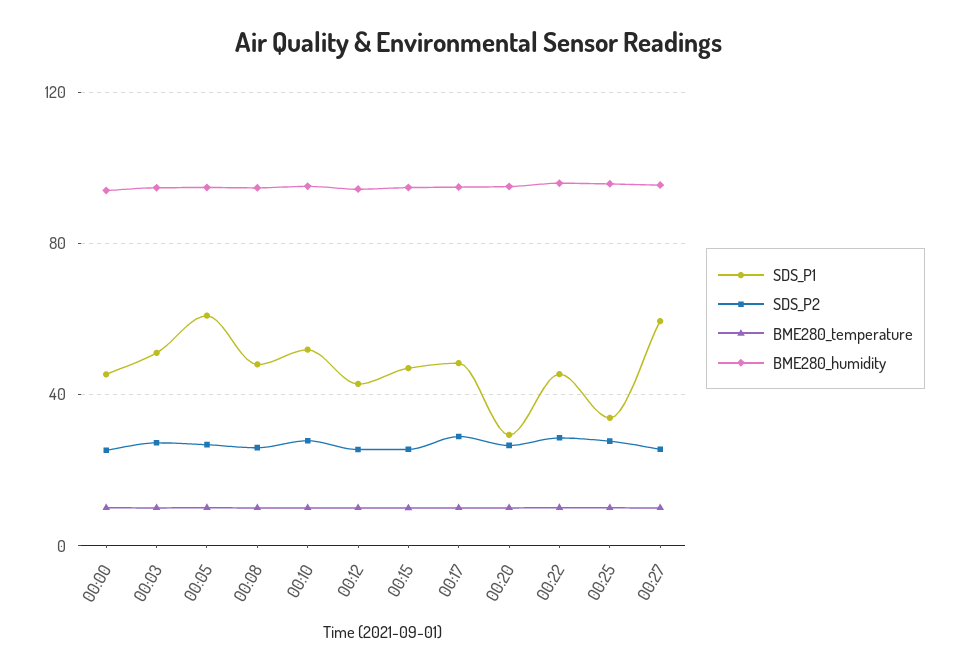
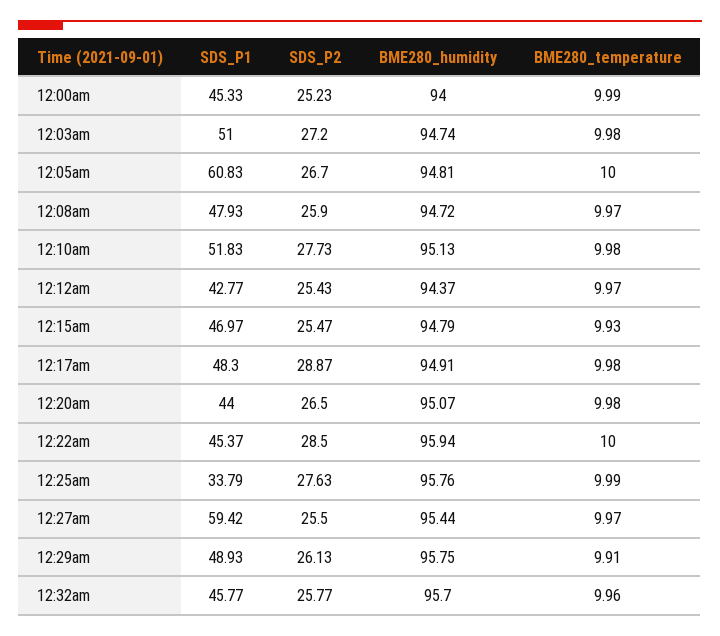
SDS_P1, 00:20: 30 -> 44
SDS_P1, 12:29am: none -> 48.93
SDS_P2, 12:29am: none -> 26.13
BME280_humidity, 12:29am: none -> 95.75
BME280_temperature, 12:29am: none -> 9.91
SDS_P1, 12:32am: none -> 45.77
SDS_P2, 12:32am: none -> 25.77
BME280_humidity, 12:32am: none -> 95.7
BME280_temperature, 12:32am: none -> 9.96

